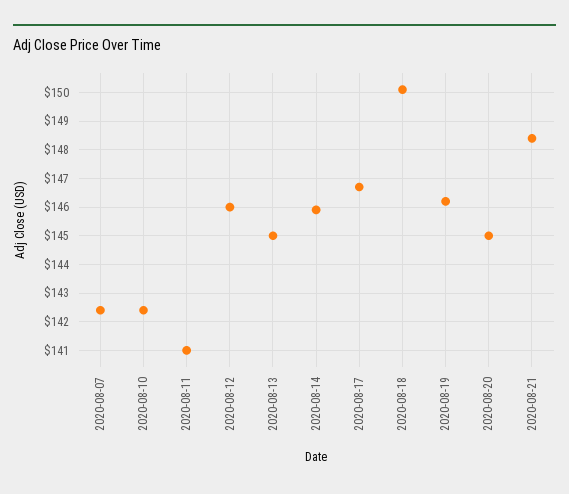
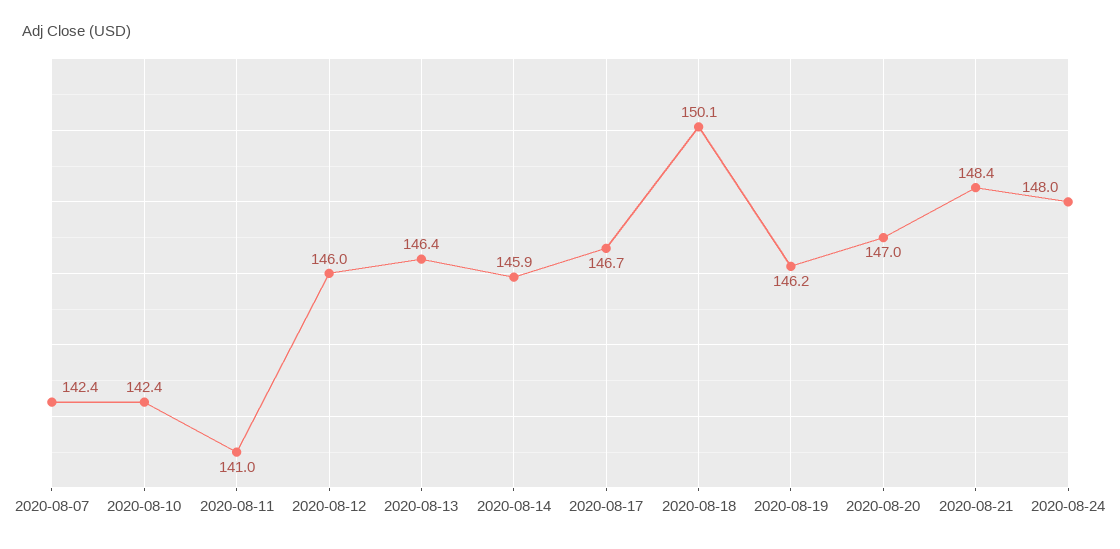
2020-08-13: 145 -> 146.4
2020-08-20: 145 -> 147
2020-08-24: none -> 148

